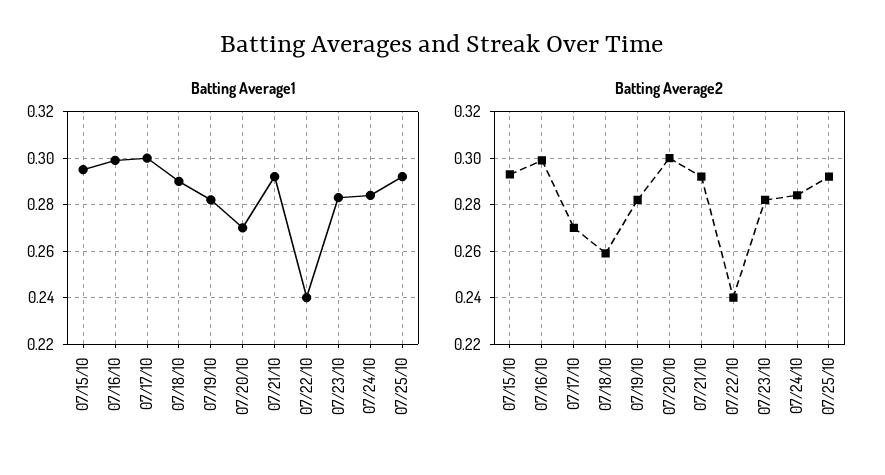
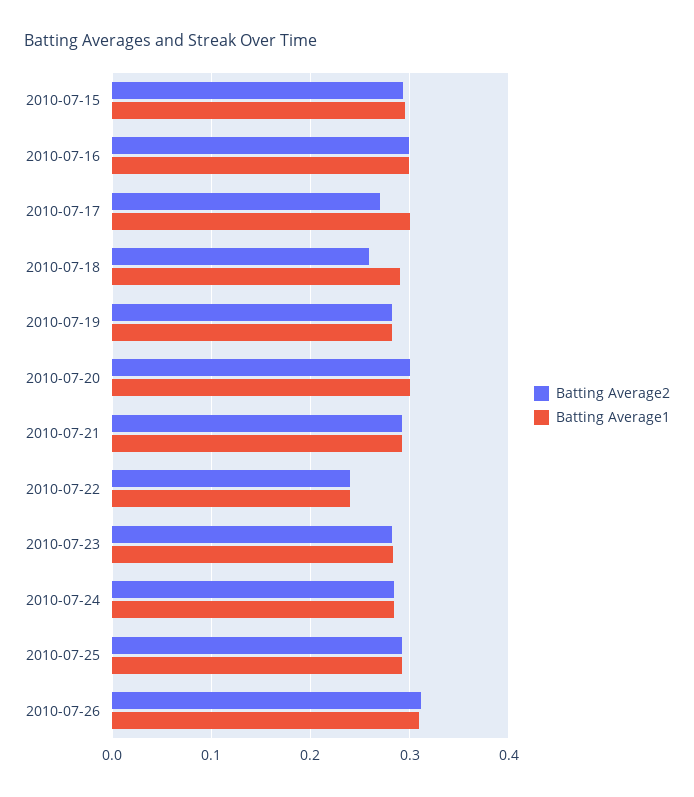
Batting Average1, 07/20/10: 0.27 -> 0.3
Batting Average2, 2010-07-26: none -> 0.31
Batting Average1, 2010-07-26: none -> 0.31

